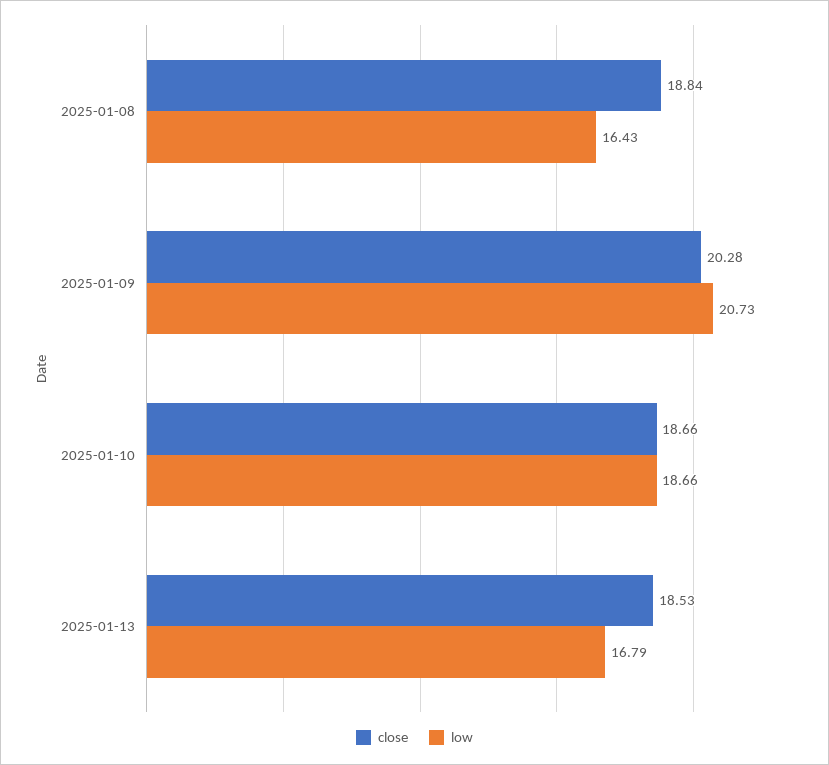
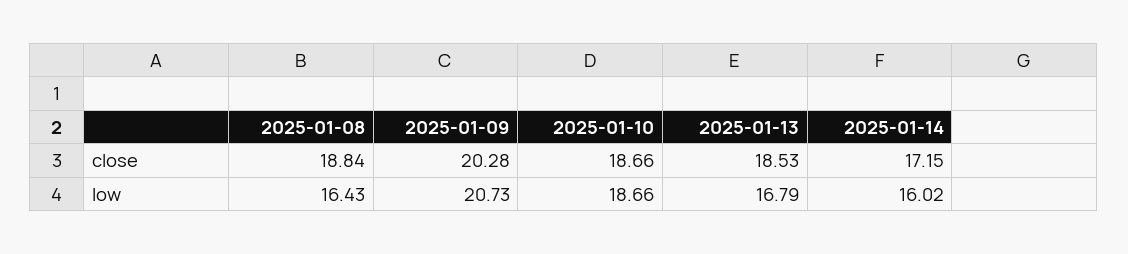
close, 2025-01-14: none -> 17.15
low, 2025-01-14: none -> 16.02

